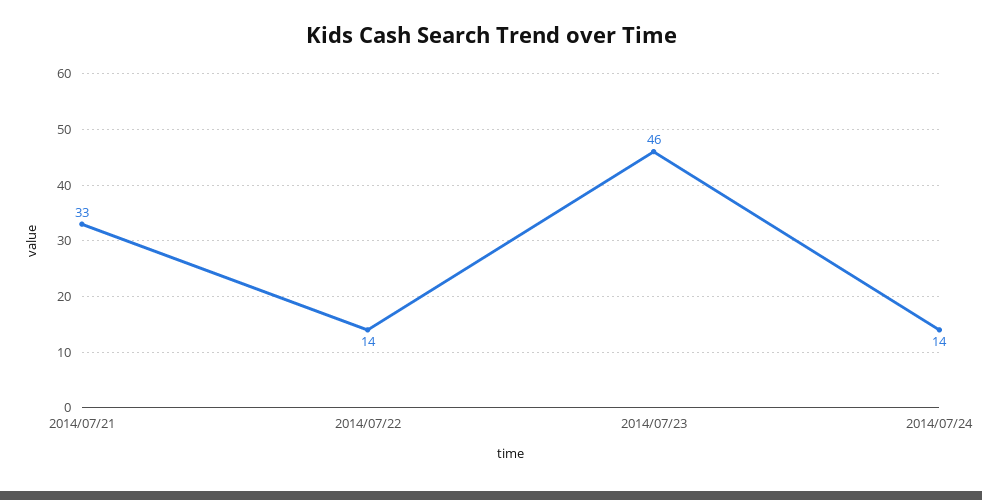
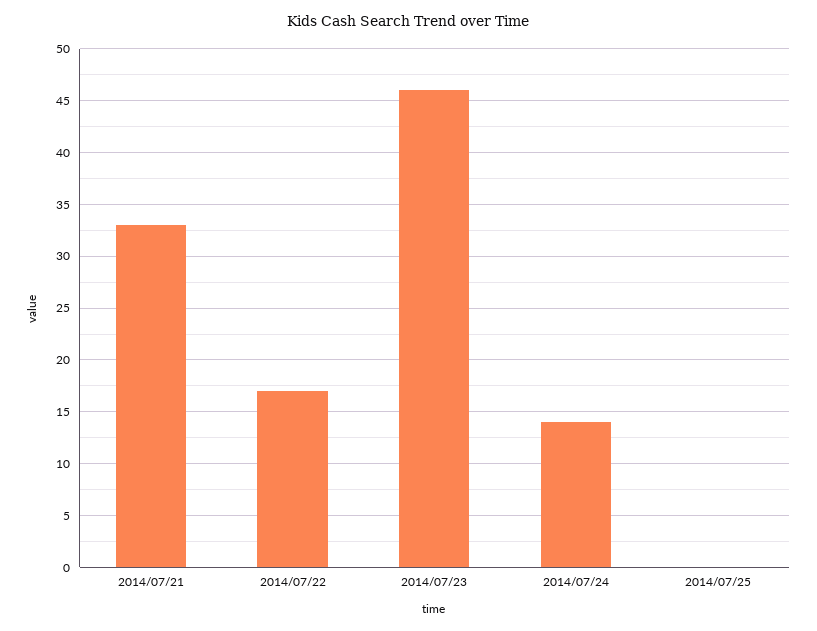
2014/07/22: 14 -> 17
2014/07/25: none -> 0

